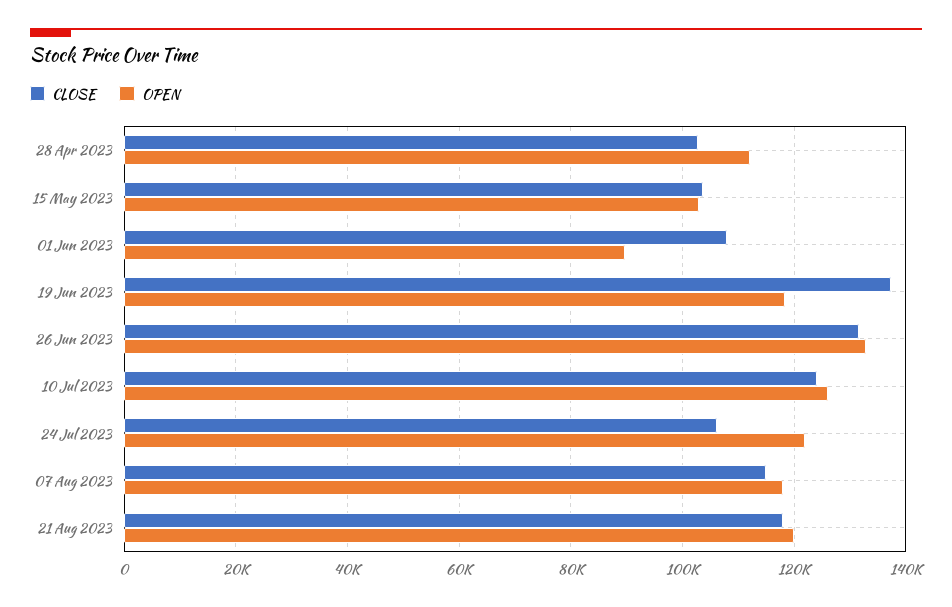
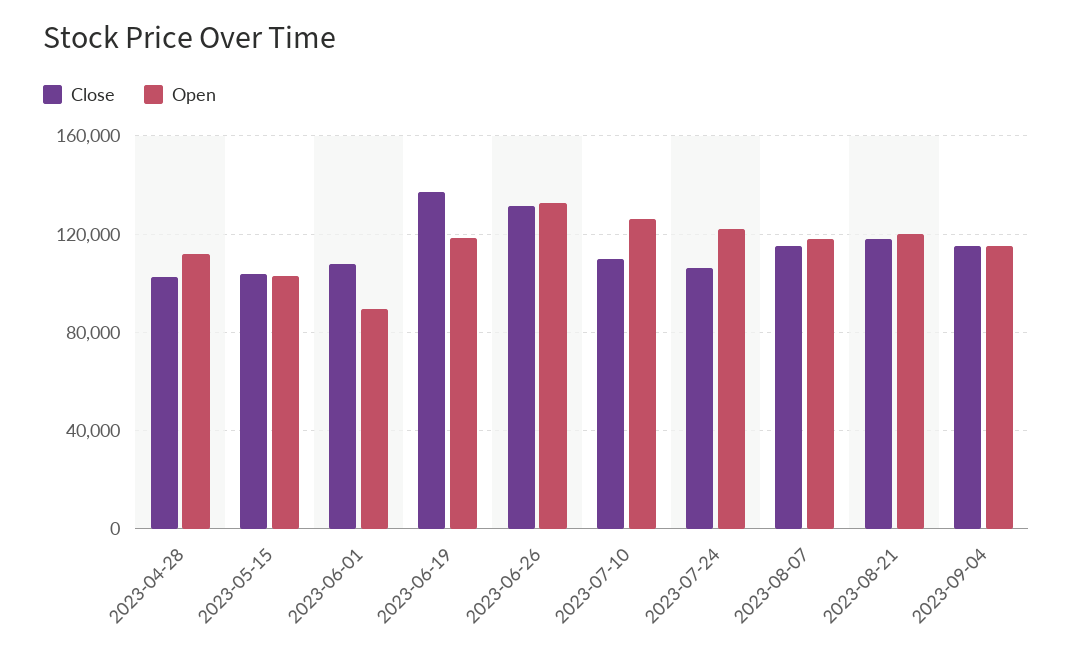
CLOSE, 10 Jul 2023: 124000 -> 110000
CLOSE, 2023-09-04: none -> 115000
OPEN, 2023-09-04: none -> 115000

